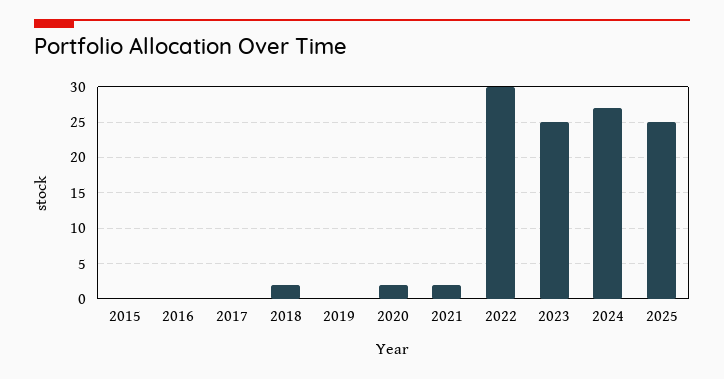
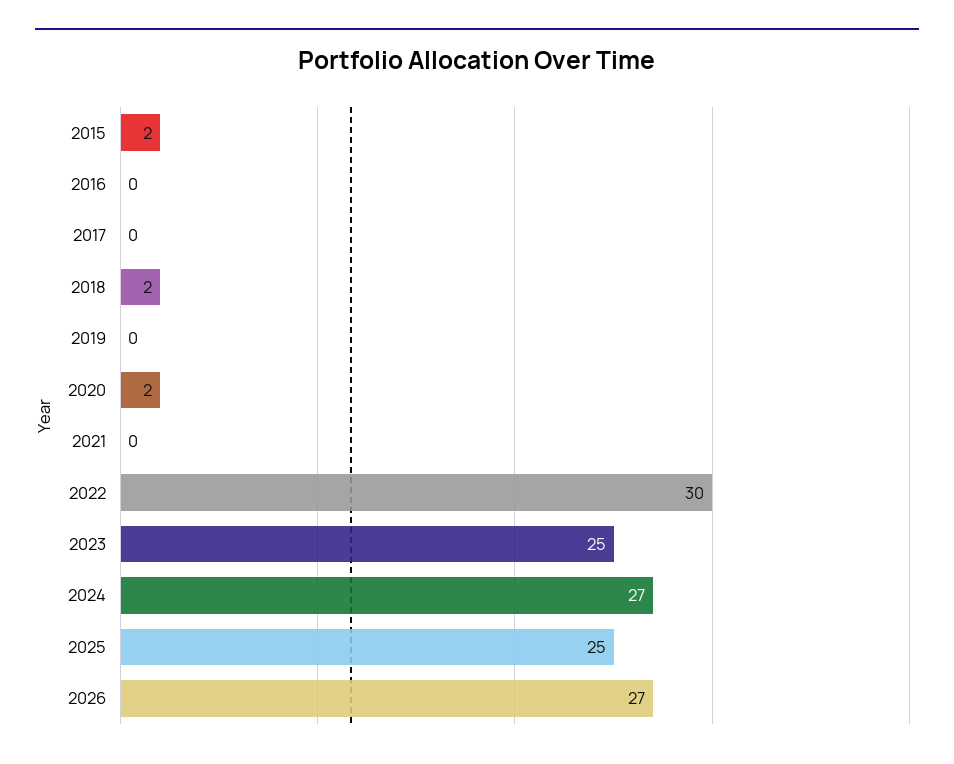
2015: 0 -> 2
2021: 2 -> 0
2026: none -> 27

